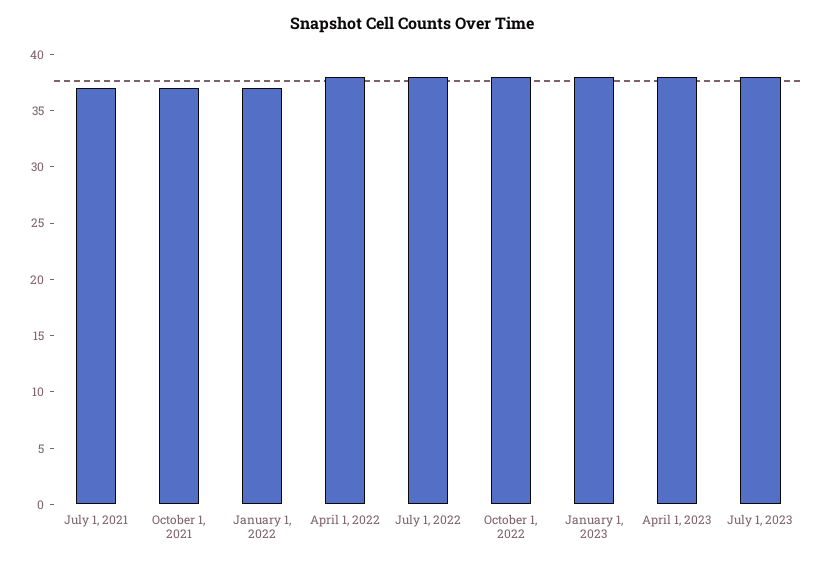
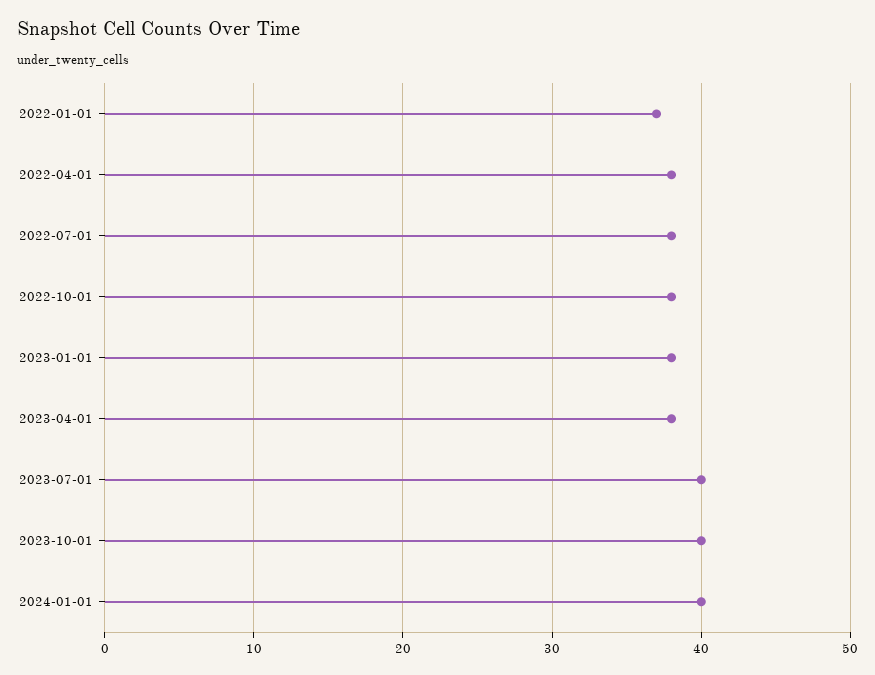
July 1, 2021: 37 -> none
October 1, 2021: 37 -> none
July 1, 2023: 38 -> 40
2023-10-01: none -> 40
2024-01-01: none -> 40

